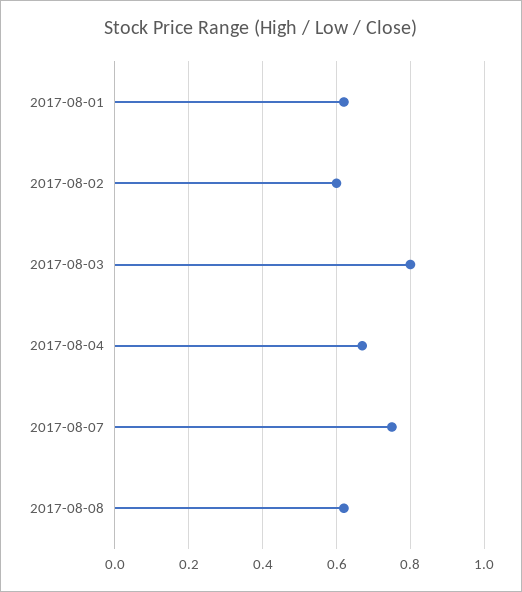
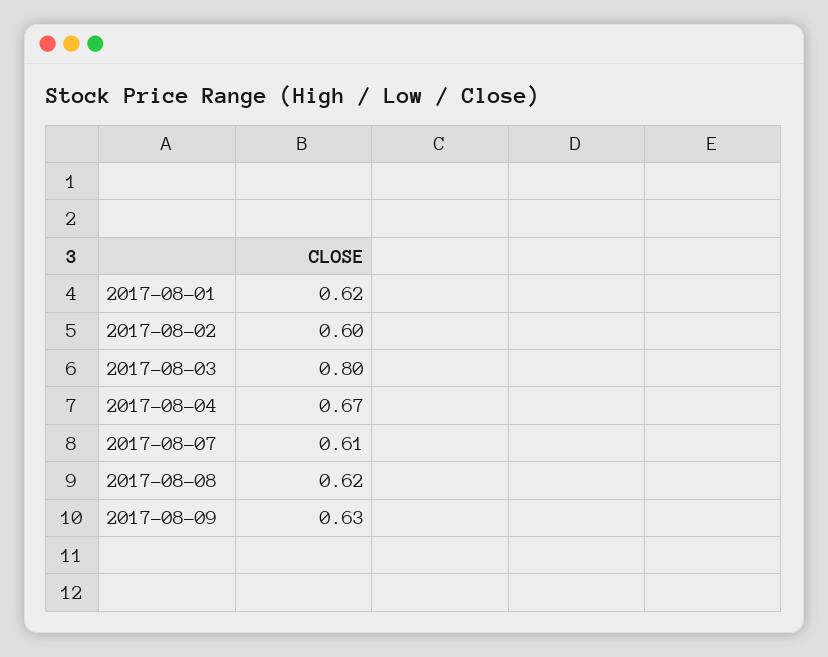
2017-08-07: 0.75 -> 0.61
2017-08-09: none -> 0.63

